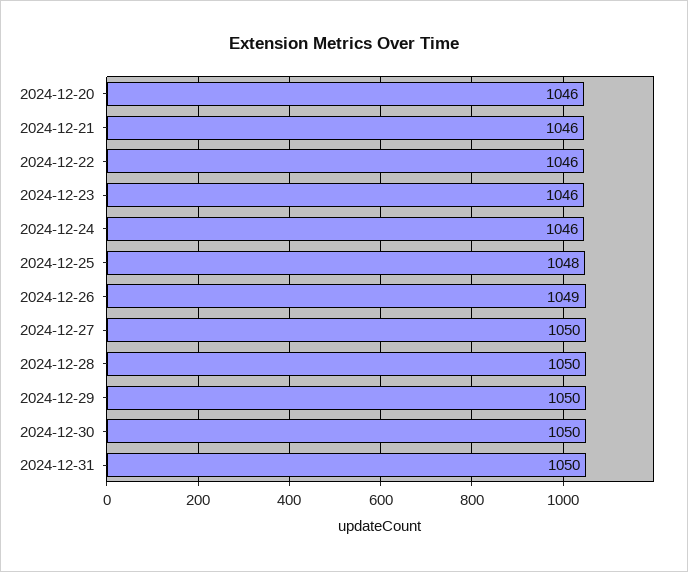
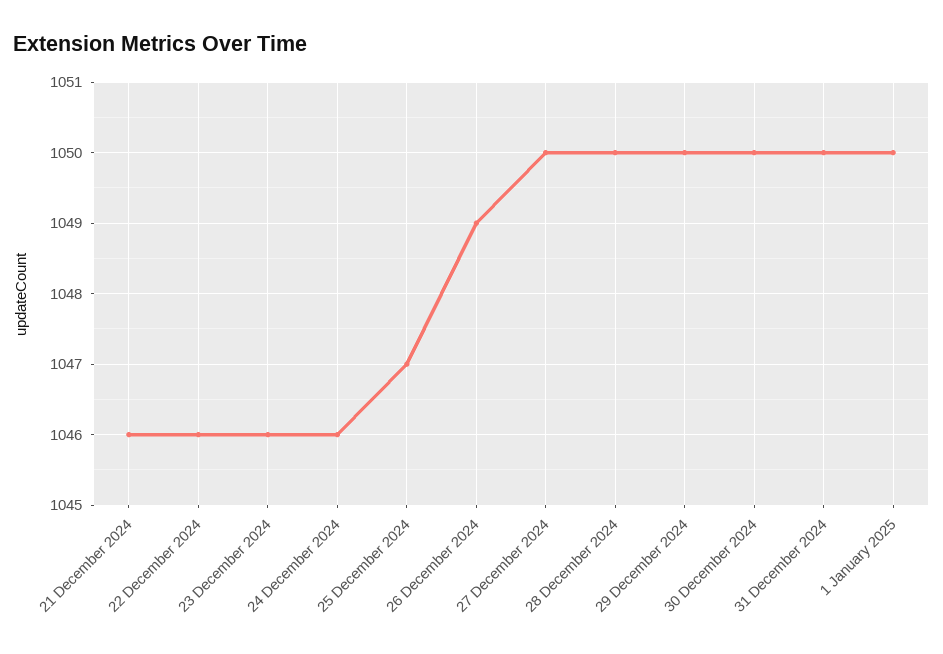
2024-12-20: 1046 -> none
2024-12-25: 1048 -> 1047
1 January 2025: none -> 1050

